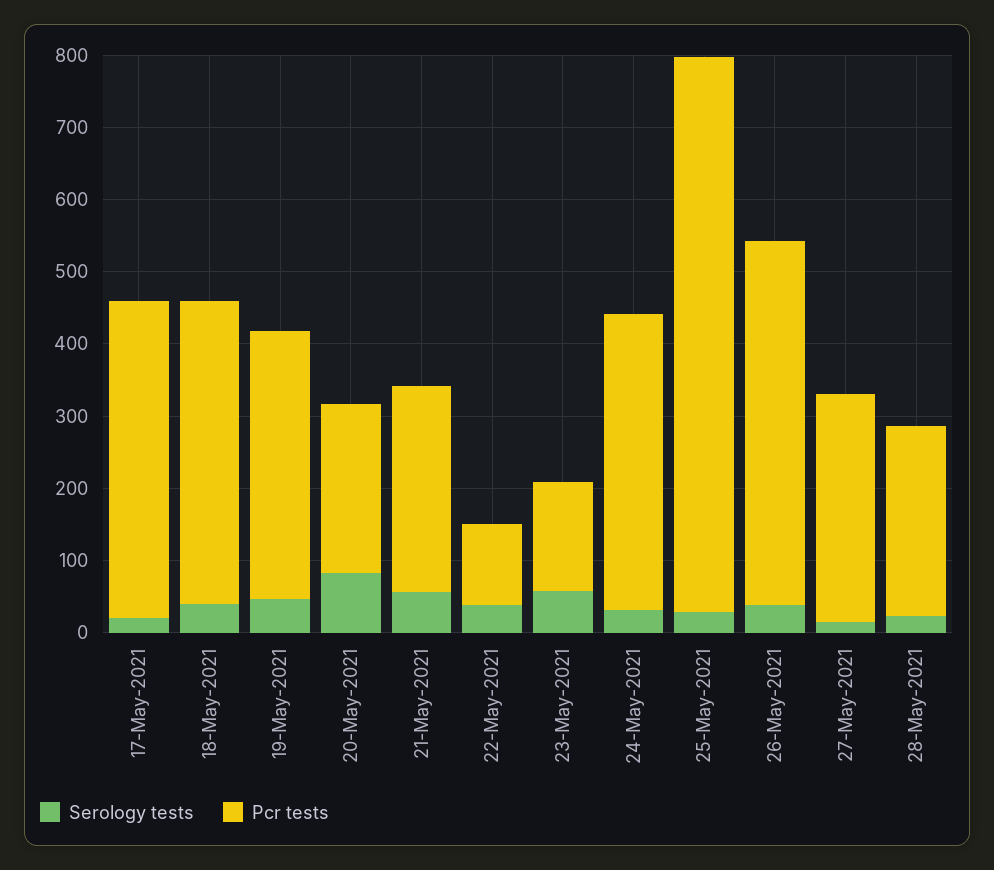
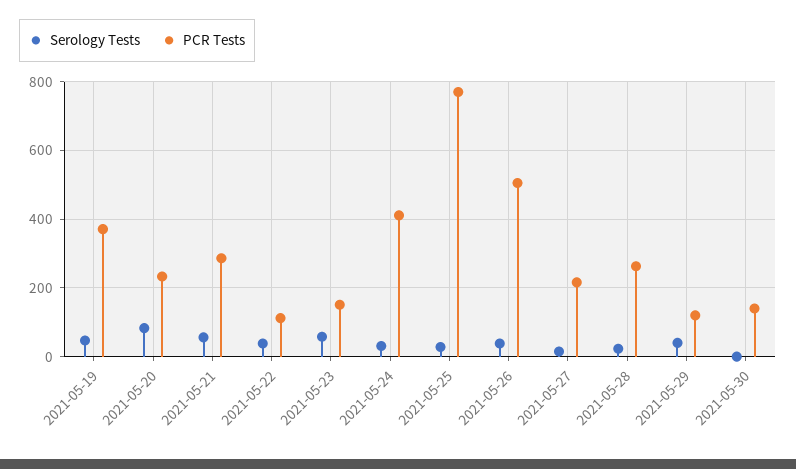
Serology tests, 17-May-2021: 20 -> none
Pcr tests, 17-May-2021: 440 -> none
Serology tests, 18-May-2021: 40 -> none
Pcr tests, 18-May-2021: 420 -> none
Pcr tests, 27-May-2021: 320 -> 220
Serology tests, 2021-05-29: none -> 40
Pcr tests, 2021-05-29: none -> 120
Serology tests, 2021-05-30: none -> 0
Pcr tests, 2021-05-30: none -> 140

